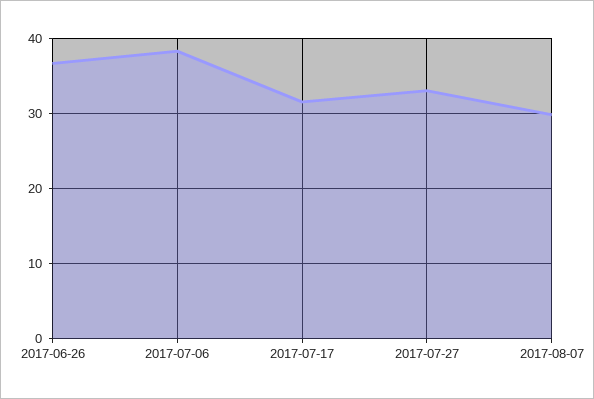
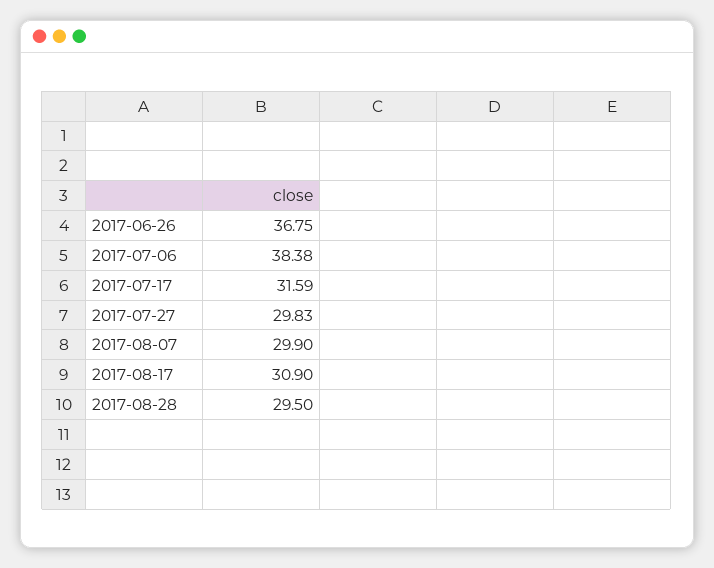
2017-07-27: 33 -> 29.83
2017-08-17: none -> 30.9
2017-08-28: none -> 29.5

